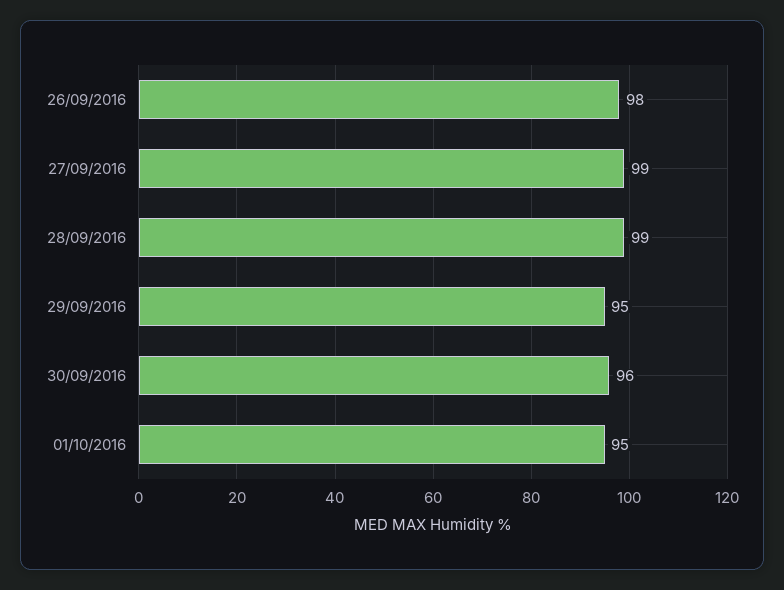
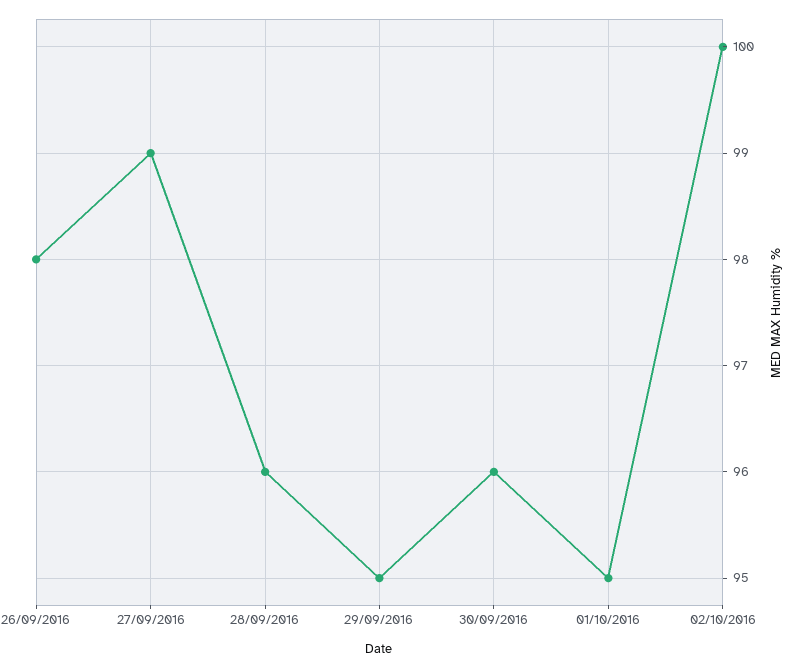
28/09/2016: 99 -> 96
02/10/2016: none -> 100

